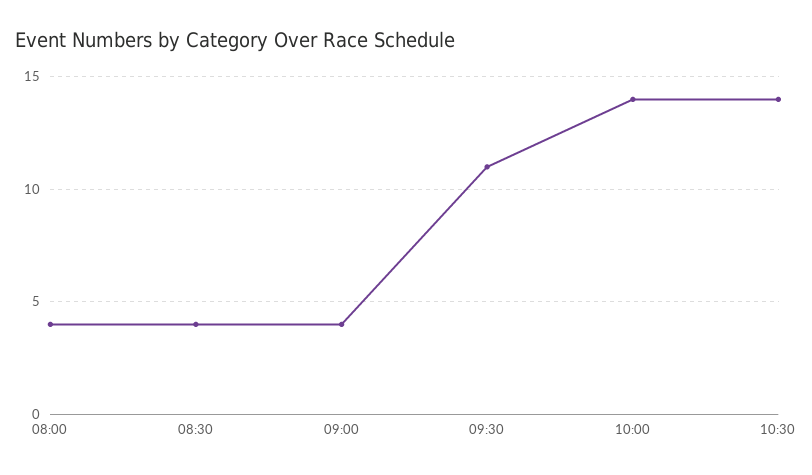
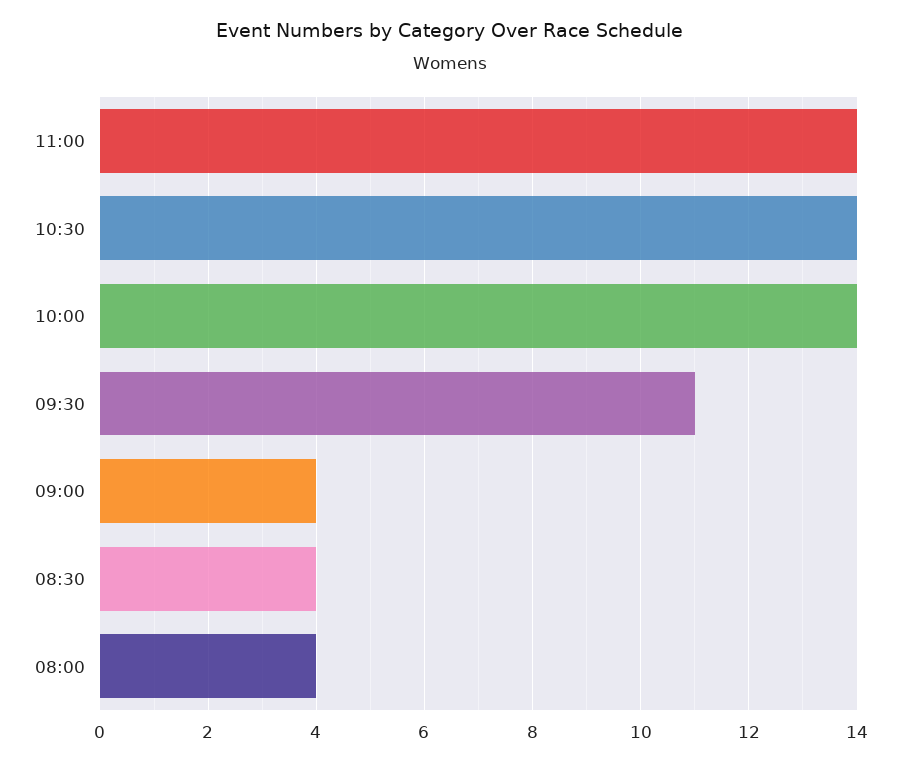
11:00: none -> 14

